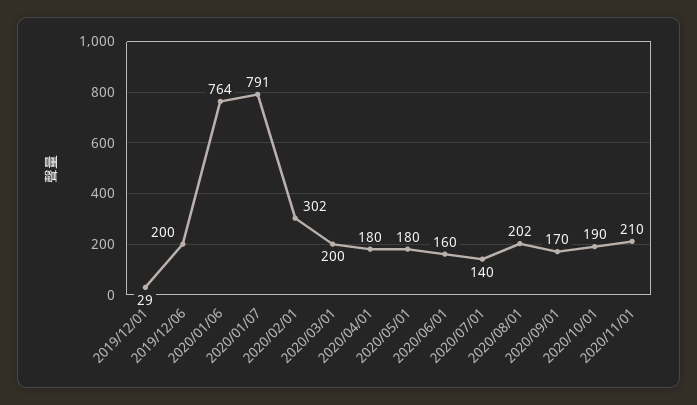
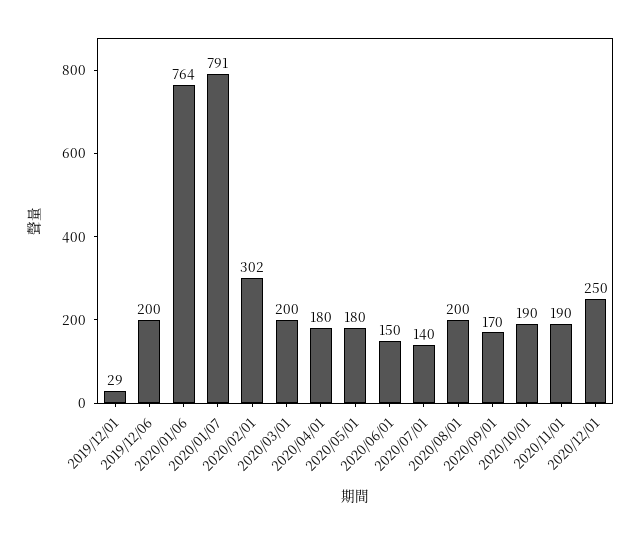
2020/06/01: 160 -> 150
2020/08/01: 202 -> 200
2020/11/01: 210 -> 190
2020/12/01: none -> 250

